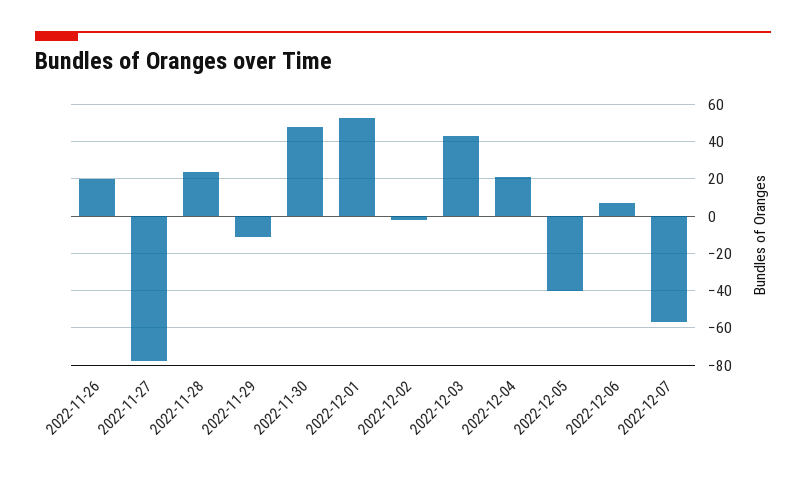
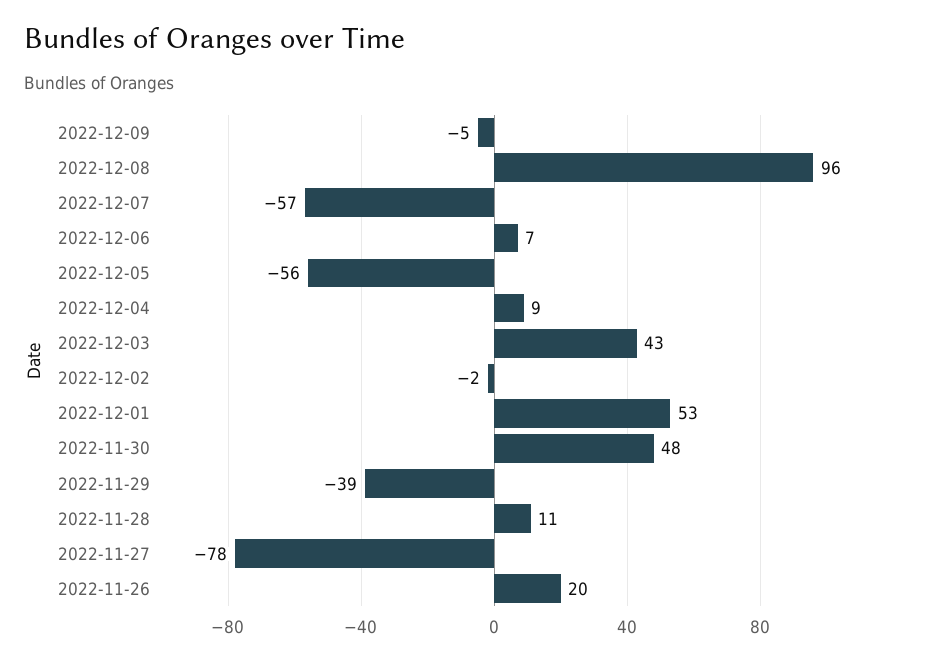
2022-11-28: 25 -> 11
2022-11-29: -10 -> -39
2022-12-04: 20 -> 9
2022-12-05: -40 -> -56
2022-12-09: none -> -5
2022-12-08: none -> 96

